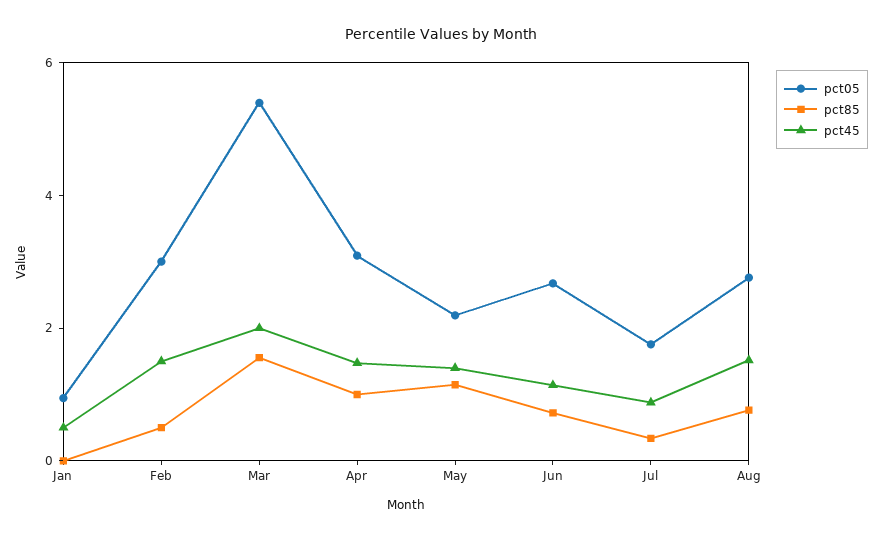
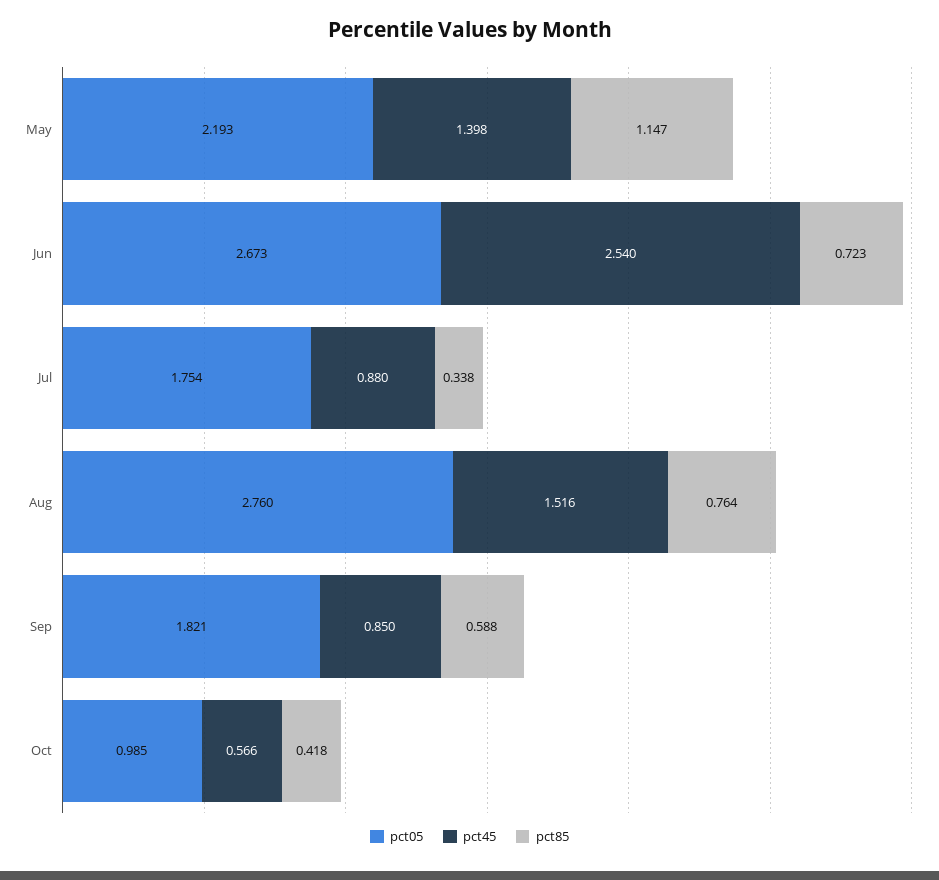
pct05, Jan: 1 -> none
pct85, Jan: 0 -> none
pct45, Jan: 0.5 -> none
pct05, Feb: 3 -> none
pct85, Feb: 0.5 -> none
pct45, Feb: 1.5 -> none
pct05, Mar: 5.5 -> none
pct85, Mar: 1.5 -> none
pct45, Mar: 2 -> none
pct05, Apr: 3 -> none
pct85, Apr: 1 -> none
pct45, Apr: 1.5 -> none
pct45, Jun: 1 -> 2.54
pct05, Sep: none -> 1.821
pct45, Sep: none -> 0.85
pct85, Sep: none -> 0.588
pct05, Oct: none -> 0.985
pct45, Oct: none -> 0.566
pct85, Oct: none -> 0.418

